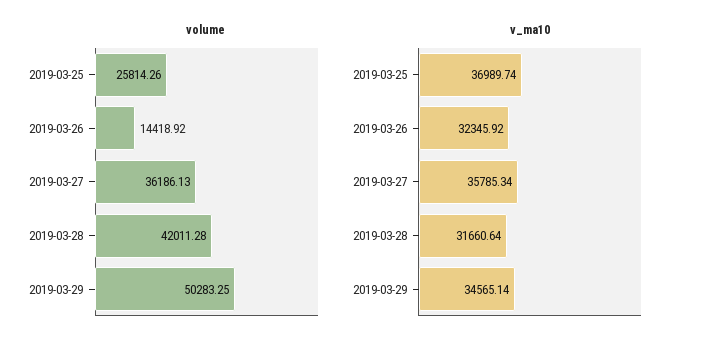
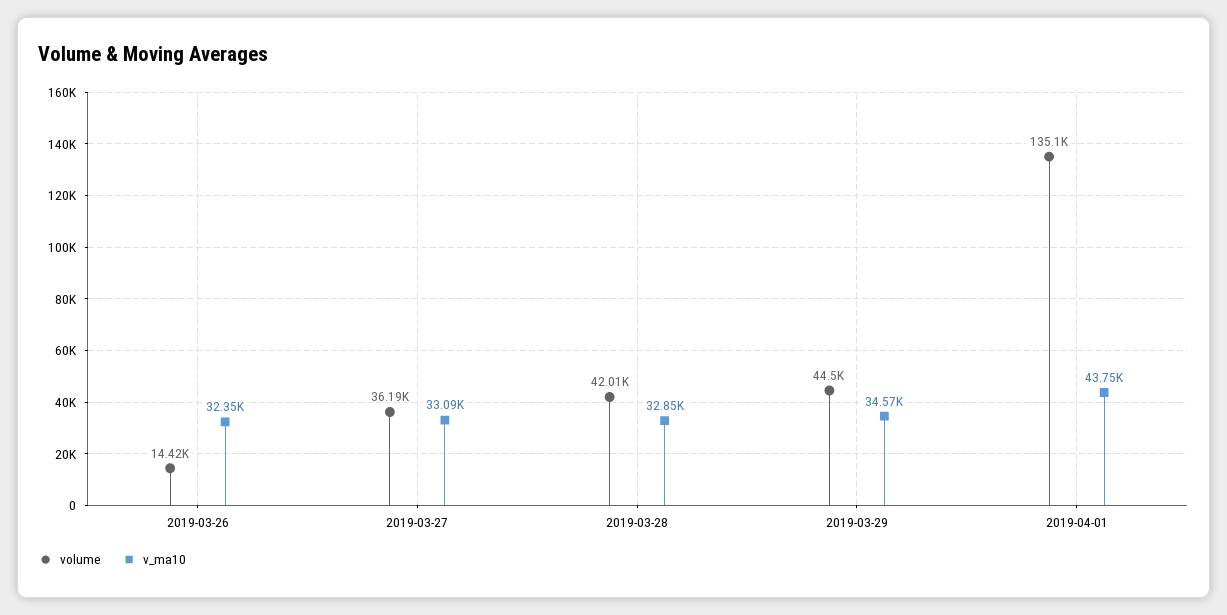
volume, 2019-03-25: 25814.26 -> none
volume, 2019-03-29: 50283.25 -> 44500
v_ma10, 2019-03-25: 36989.74 -> none
v_ma10, 2019-03-27: 35785.34 -> 33090
v_ma10, 2019-03-28: 31660.64 -> 32850
volume, 2019-04-01: none -> 135100
v_ma10, 2019-04-01: none -> 43750

